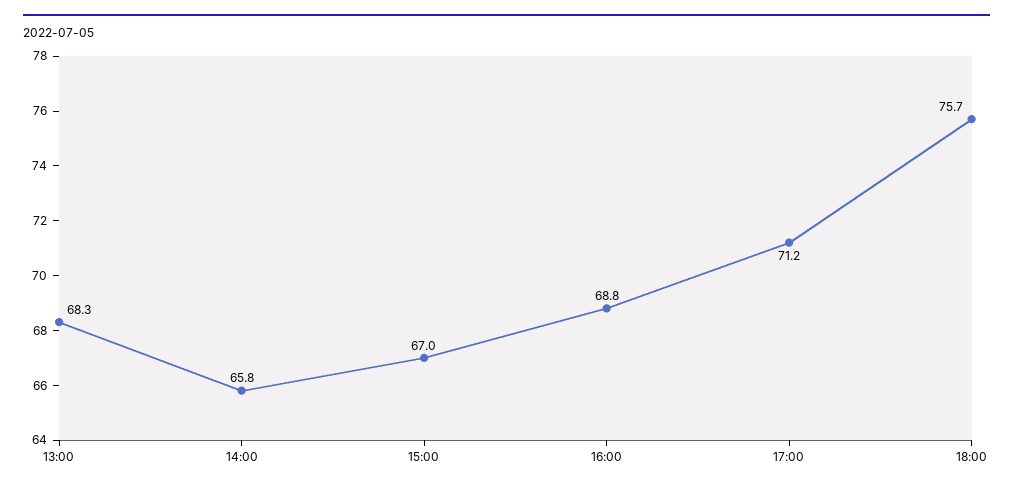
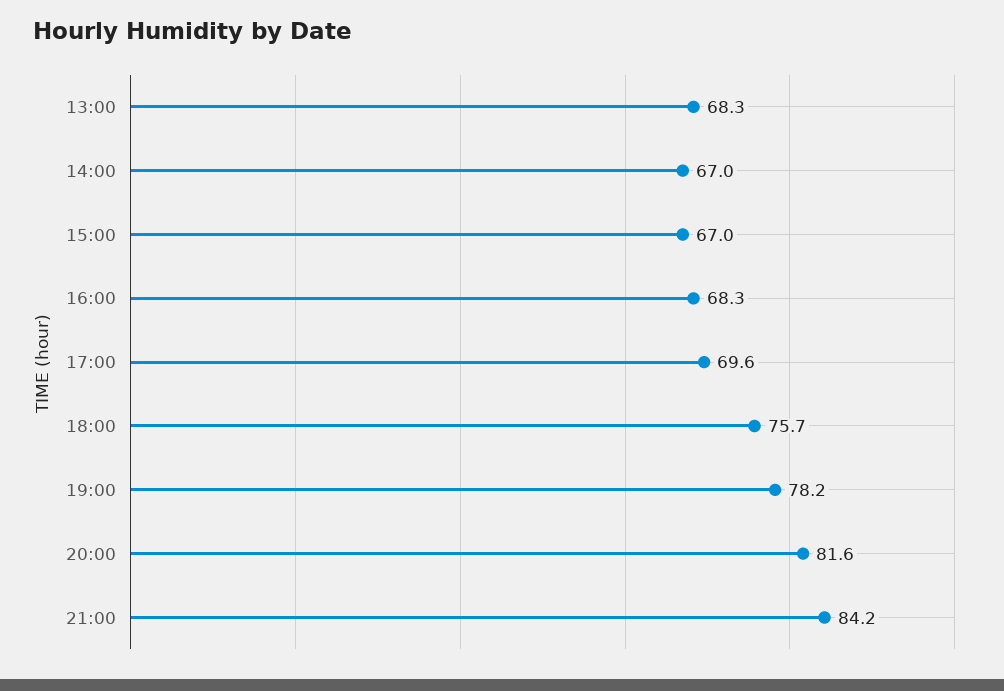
14:00: 65.8 -> 67
16:00: 68.8 -> 68.3
17:00: 71.2 -> 69.6
19:00: none -> 78.2
20:00: none -> 81.6
21:00: none -> 84.2

